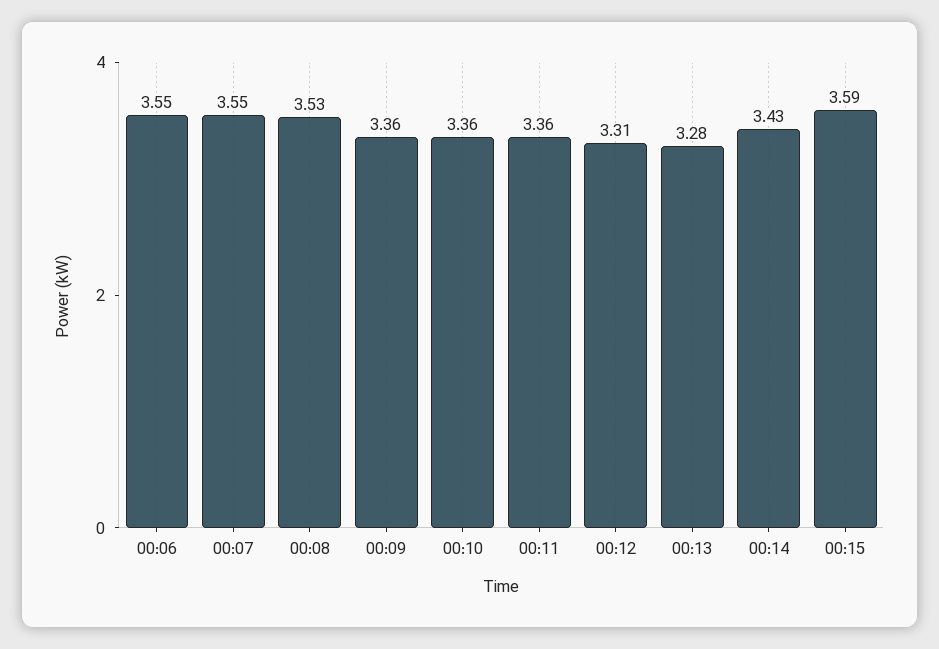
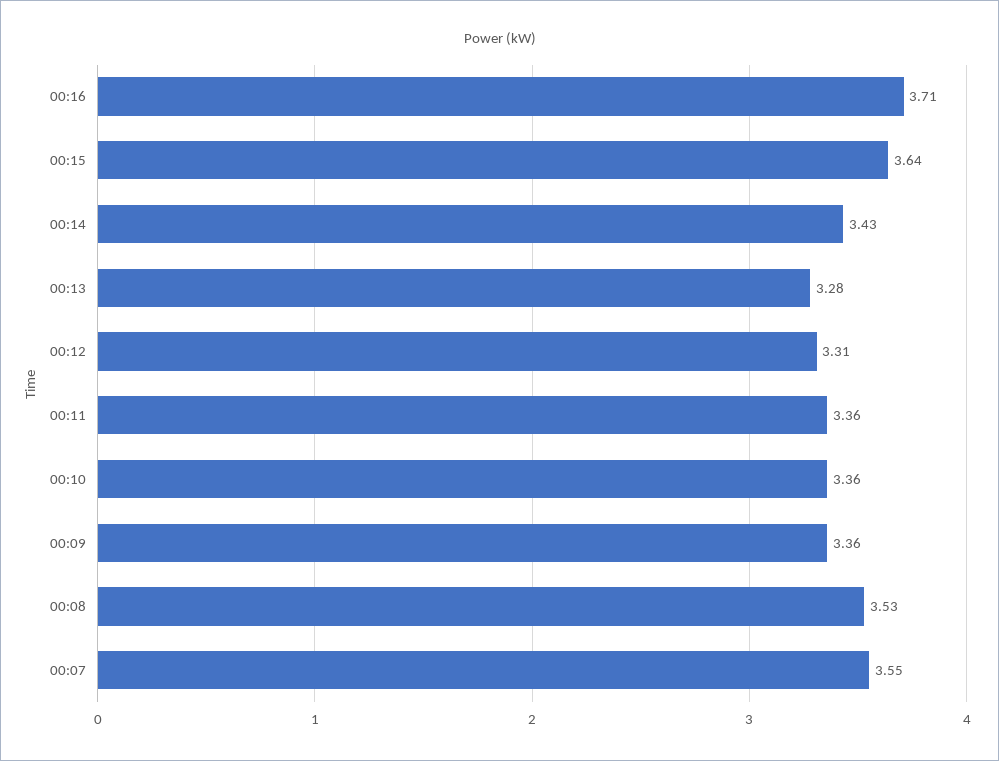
00:06: 3.55 -> none
00:15: 3.59 -> 3.64
00:16: none -> 3.71

